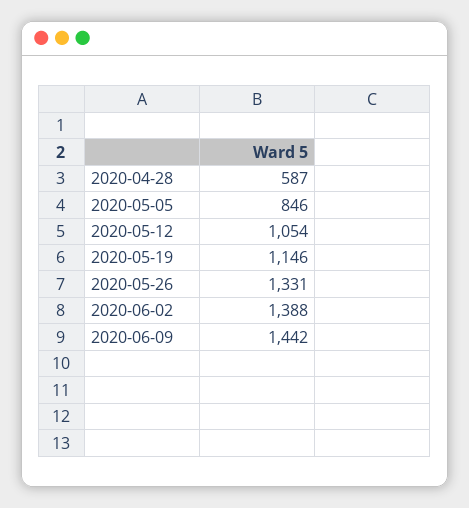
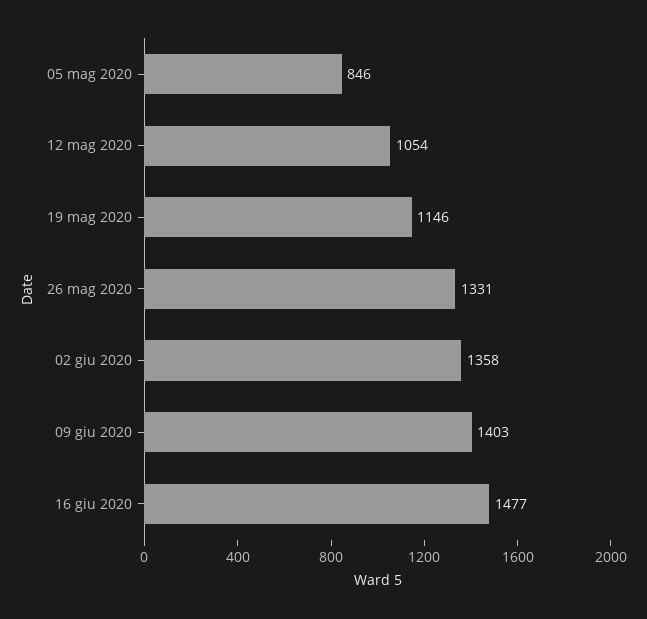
2020-04-28: 587 -> none
2020-06-02: 1388 -> 1358
2020-06-09: 1442 -> 1403
16 giu 2020: none -> 1477

